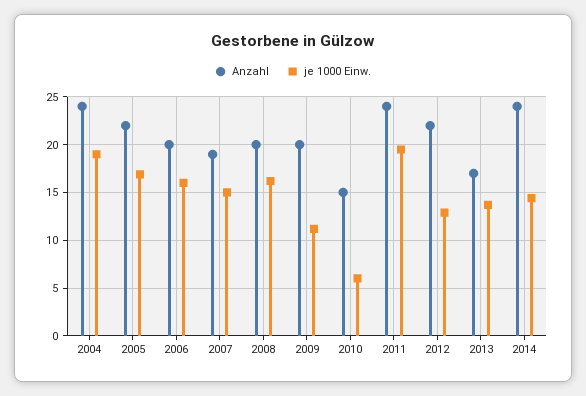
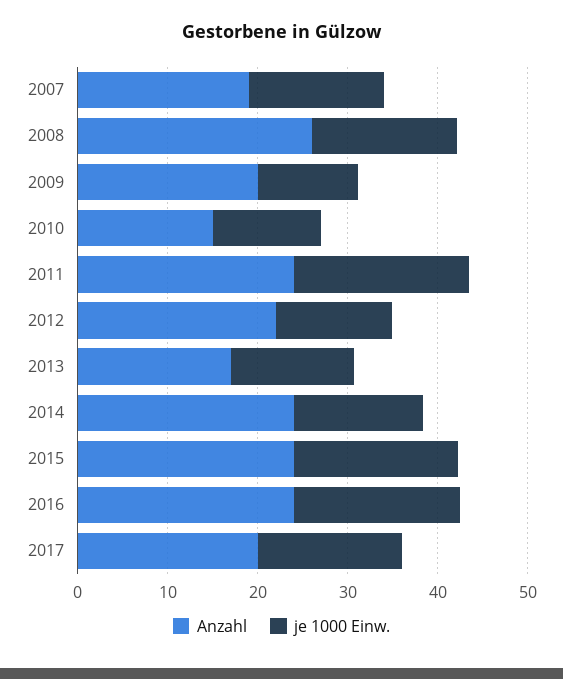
Anzahl, 2004: 24 -> none
je 1000 Einw., 2004: 19 -> none
Anzahl, 2005: 22 -> none
je 1000 Einw., 2005: 17 -> none
Anzahl, 2006: 20 -> none
je 1000 Einw., 2006: 16 -> none
Anzahl, 2008: 20 -> 26
je 1000 Einw., 2010: 6 -> 12
Anzahl, 2015: none -> 24
je 1000 Einw., 2015: none -> 18
Anzahl, 2016: none -> 24
je 1000 Einw., 2016: none -> 18
Anzahl, 2017: none -> 20
je 1000 Einw., 2017: none -> 16

